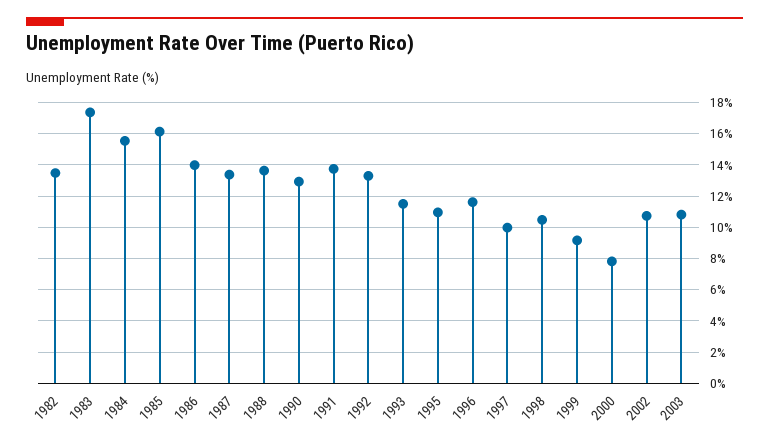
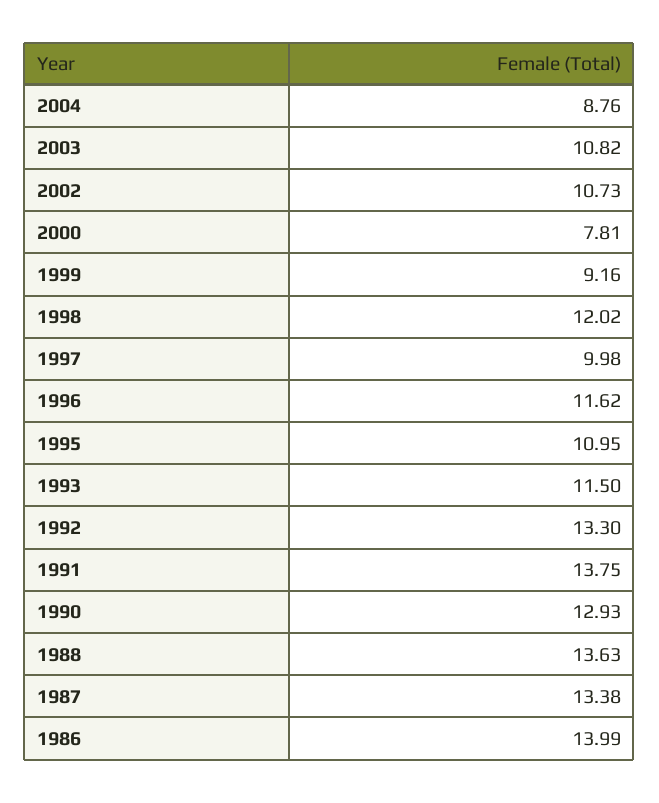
1982: 13.5 -> none
1983: 17.5 -> none
1984: 15.5 -> none
1985: 16 -> none
1998: 10.5 -> 12.02
2004: none -> 8.76

